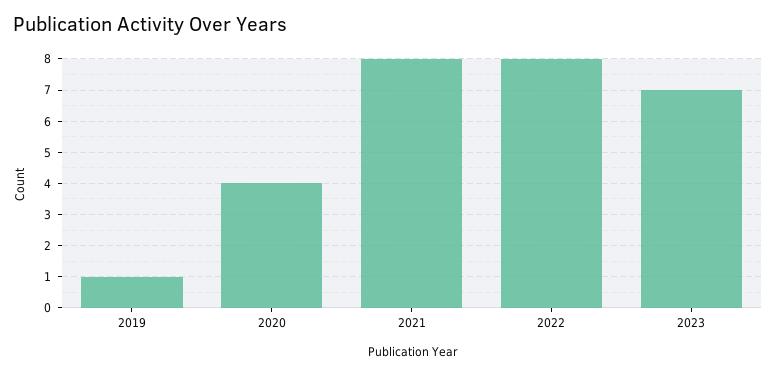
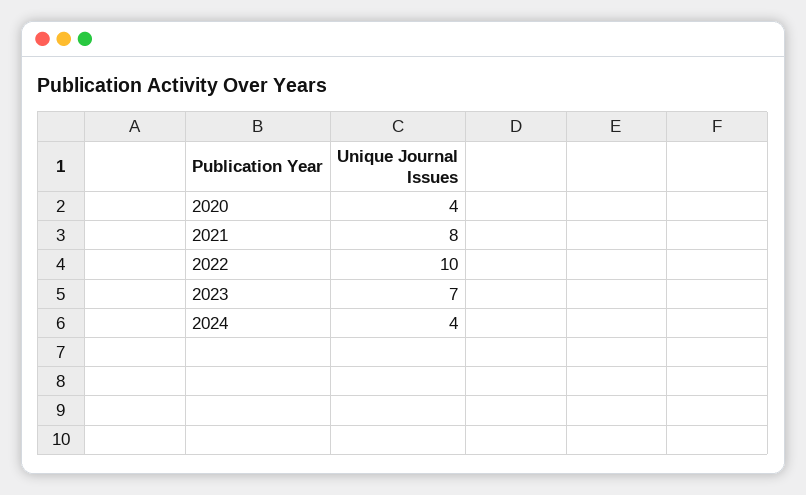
2019: 1 -> none
2022: 8 -> 10
2024: none -> 4

